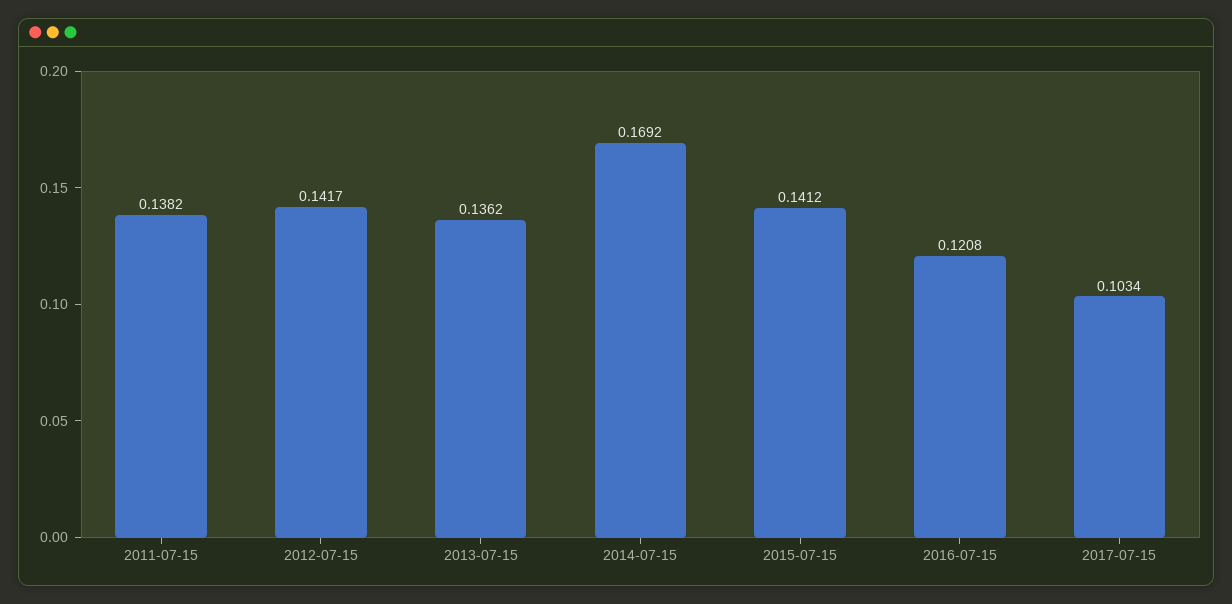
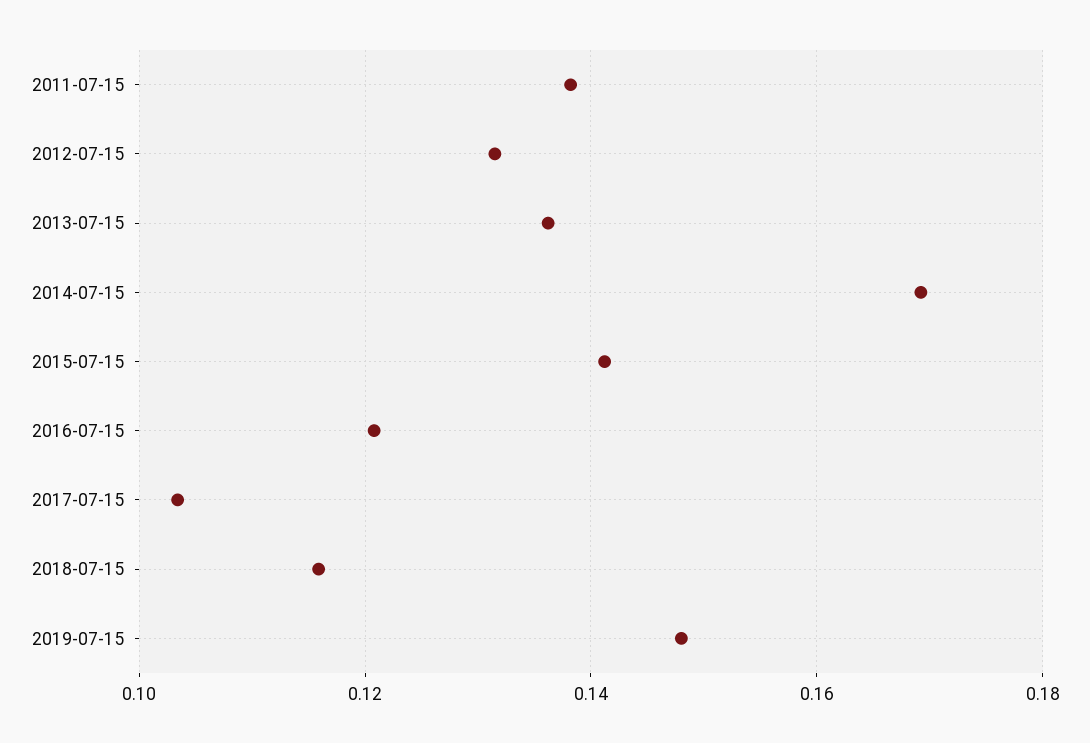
2012-07-15: 0.1417 -> 0.132
2018-07-15: none -> 0.116
2019-07-15: none -> 0.148

